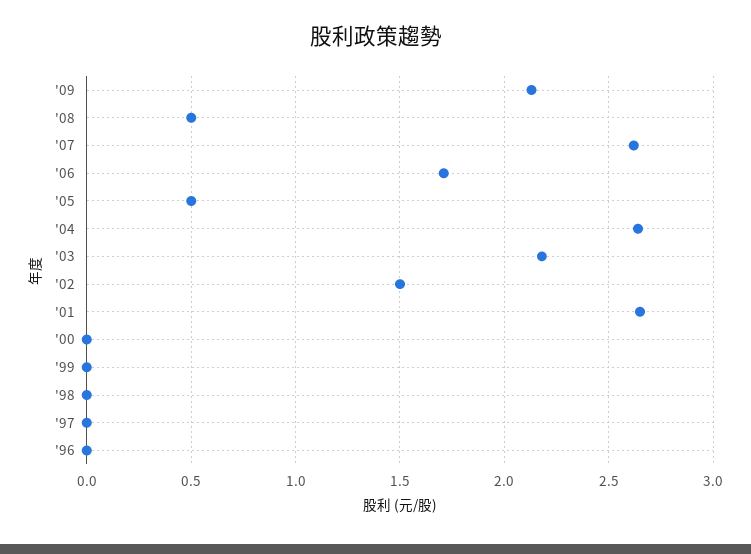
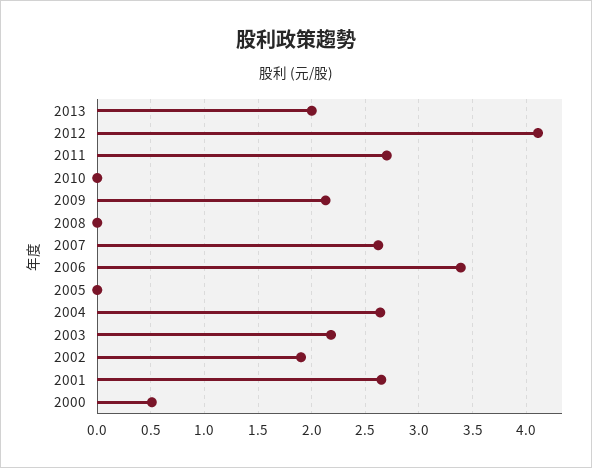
'08: 0.5 -> 0
'06: 1.7 -> 3.4
'05: 0.5 -> 0
'02: 1.5 -> 1.9
'00: 0 -> 0.5
'99: 0 -> none
'98: 0 -> none
'97: 0 -> none
'96: 0 -> none
2013: none -> 2
2012: none -> 4.1
2011: none -> 2.7
2010: none -> 0

